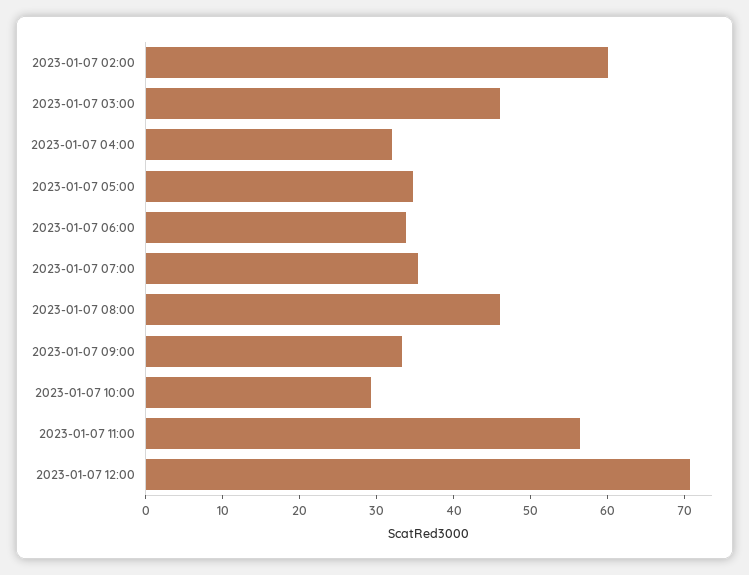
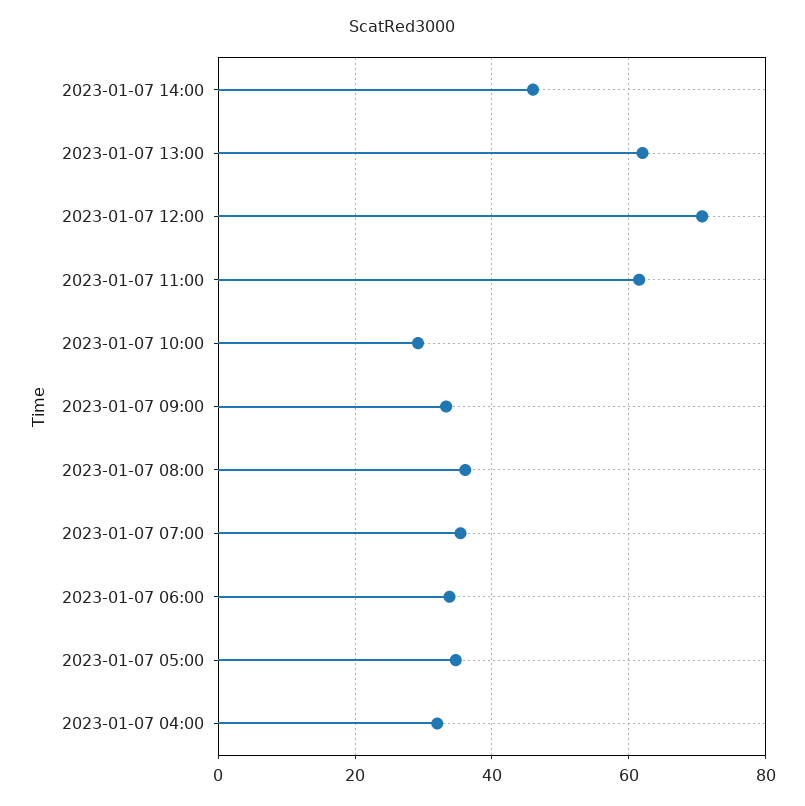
2023-01-07 02:00: 60 -> none
2023-01-07 03:00: 46 -> none
2023-01-07 08:00: 46 -> 36
2023-01-07 11:00: 56 -> 62
2023-01-07 14:00: none -> 46
2023-01-07 13:00: none -> 62

